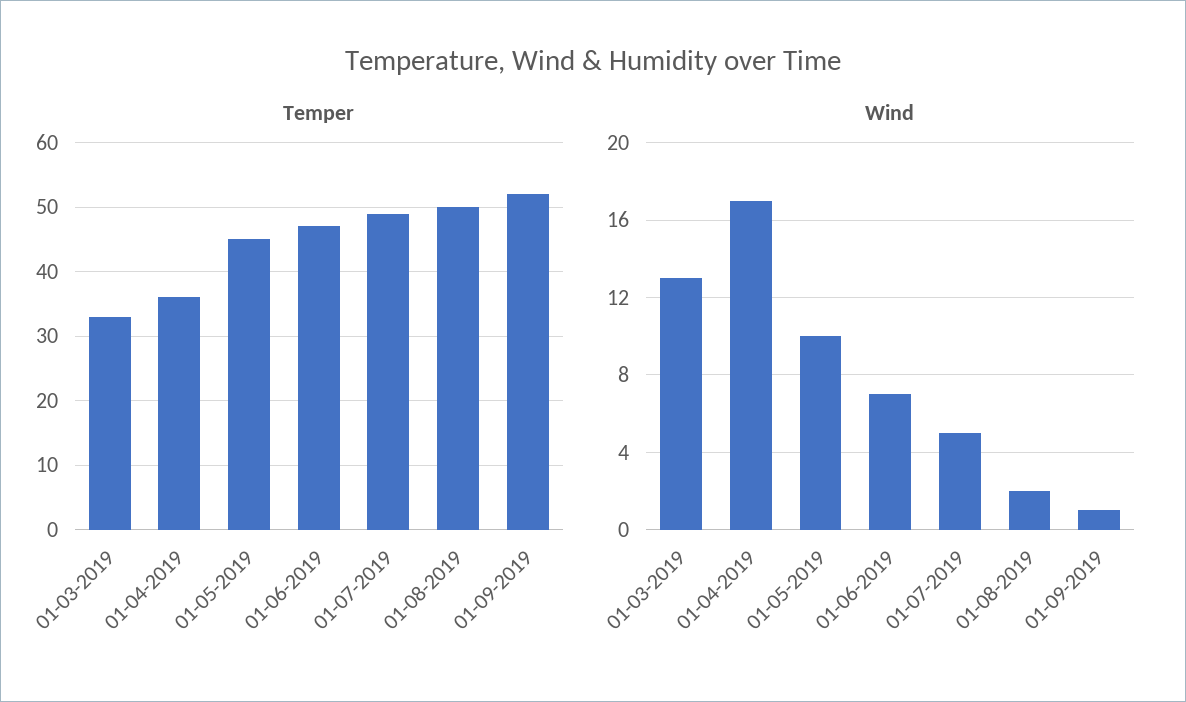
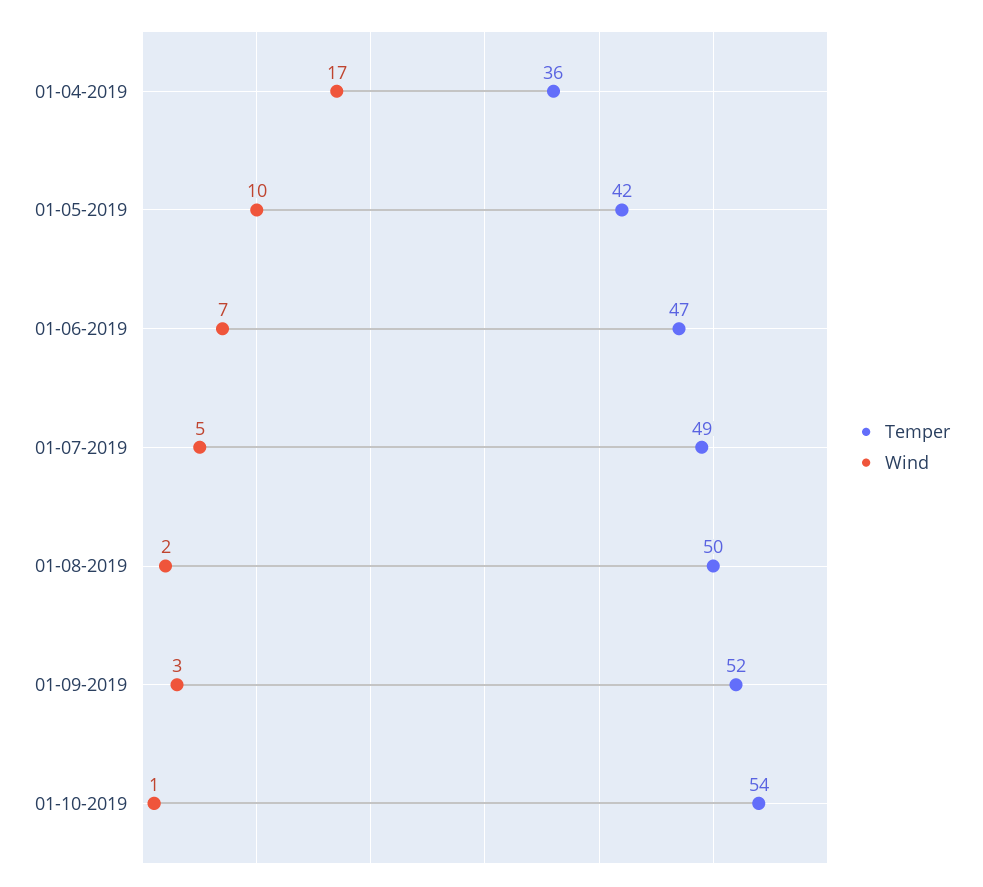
Temper, 01-03-2019: 33 -> none
Temper, 01-05-2019: 45 -> 42
Wind, 01-03-2019: 13 -> none
Wind, 01-09-2019: 1 -> 3
Temper, 01-10-2019: none -> 54
Wind, 01-10-2019: none -> 1

